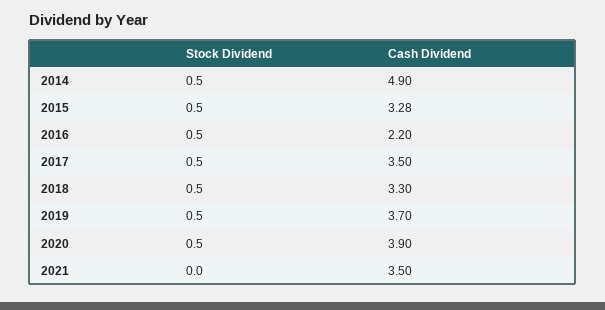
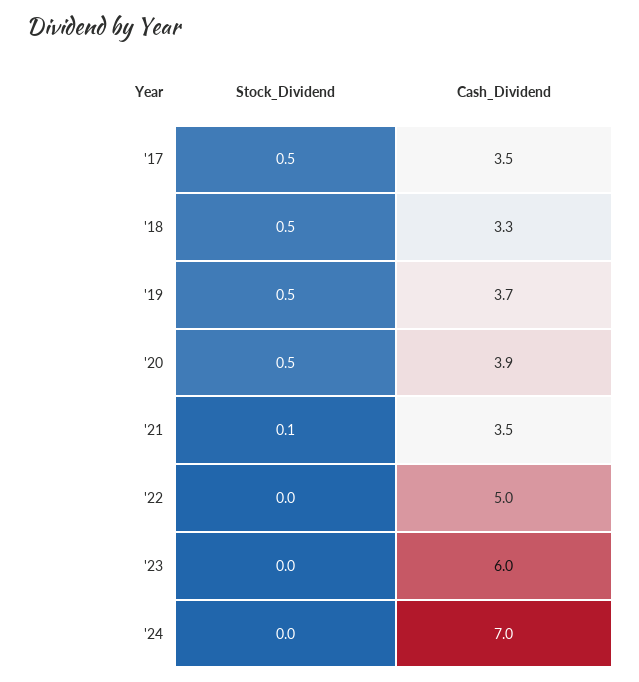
Stock Dividend, 2014: 0.5 -> none
Cash Dividend, 2014: 4.9 -> none
Stock Dividend, 2015: 0.5 -> none
Cash Dividend, 2015: 3.28 -> none
Stock Dividend, 2016: 0.5 -> none
Cash Dividend, 2016: 2.2 -> none
Stock Dividend, 2021: 0 -> 0.1
Stock Dividend, '22: none -> 0
Cash Dividend, '22: none -> 5
Stock Dividend, '23: none -> 0
Cash Dividend, '23: none -> 6
Stock Dividend, '24: none -> 0
Cash Dividend, '24: none -> 7

